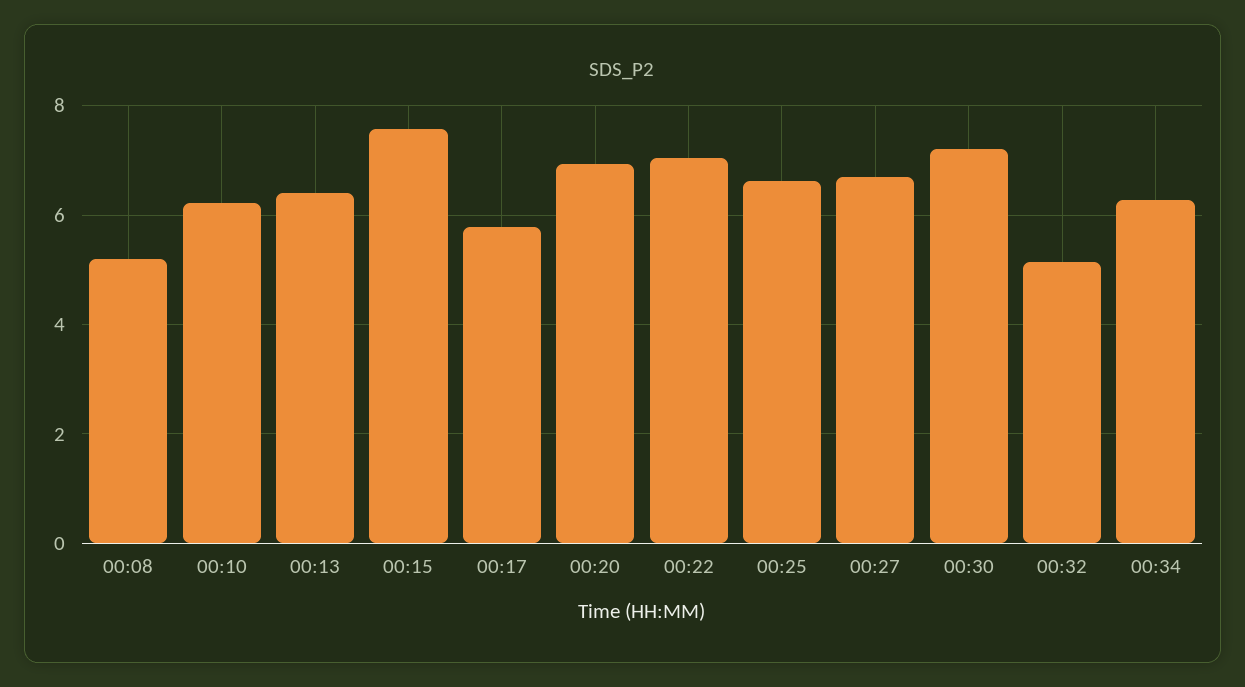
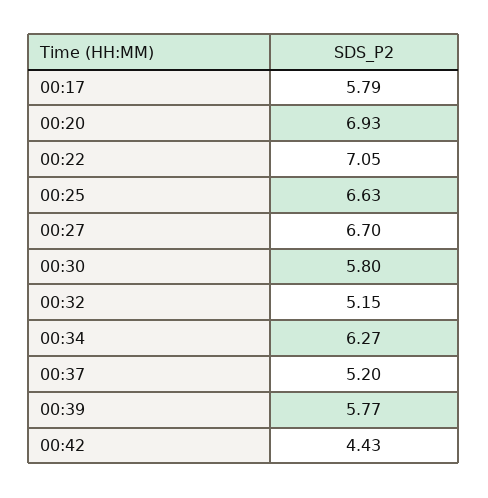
00:08: 5.2 -> none
00:10: 6.2 -> none
00:13: 6.4 -> none
00:15: 7.6 -> none
00:30: 7.2 -> 5.8
00:37: none -> 5.2
00:39: none -> 5.77
00:42: none -> 4.43

